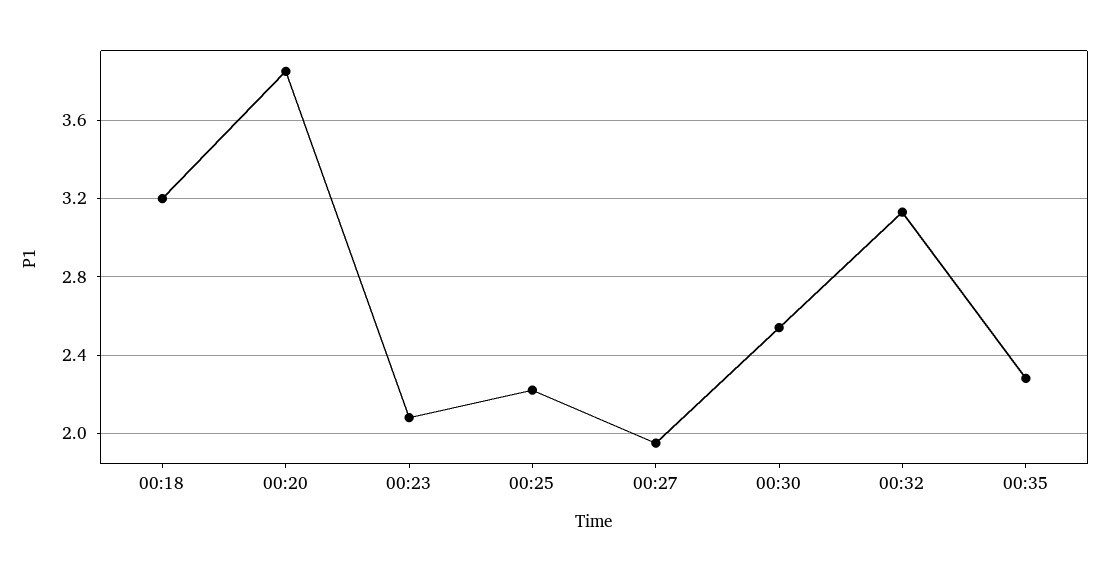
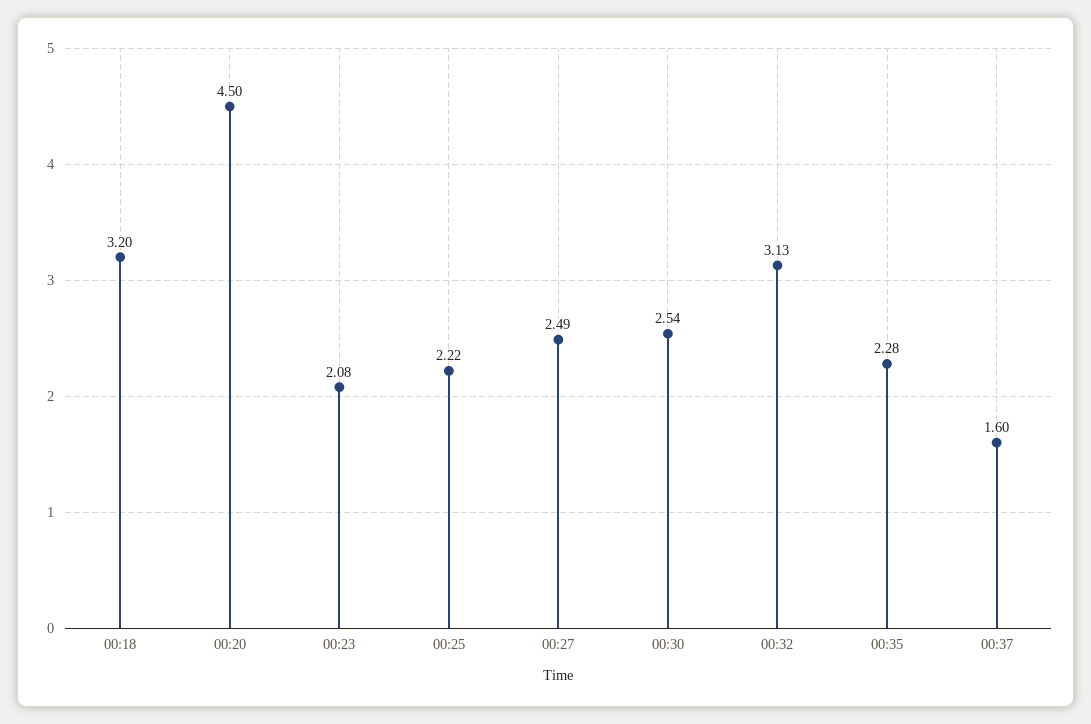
00:20: 3.85 -> 4.5
00:27: 1.95 -> 2.49
00:37: none -> 1.6

